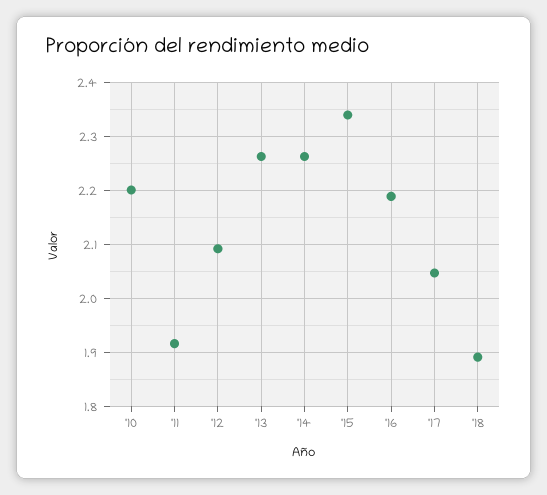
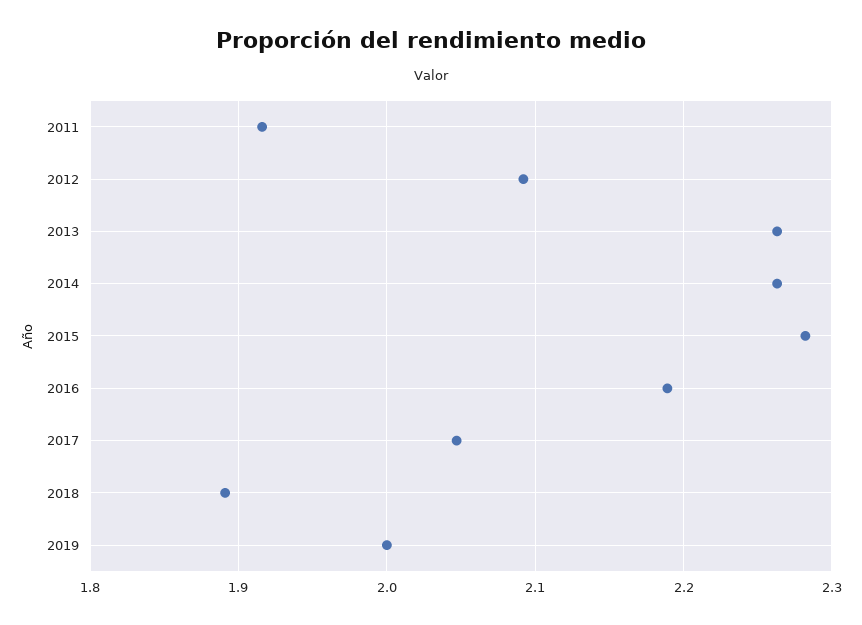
'10: 2.2 -> none
'15: 2.34 -> 2.28
2019: none -> 2

